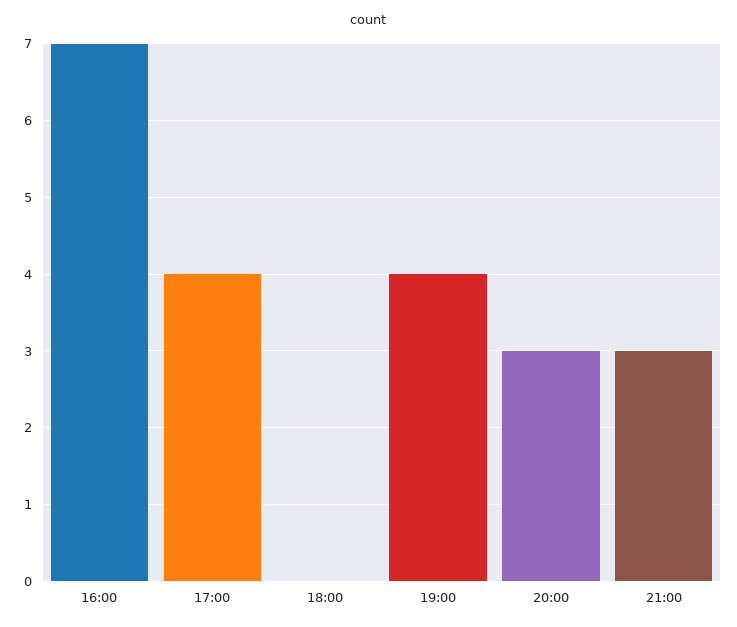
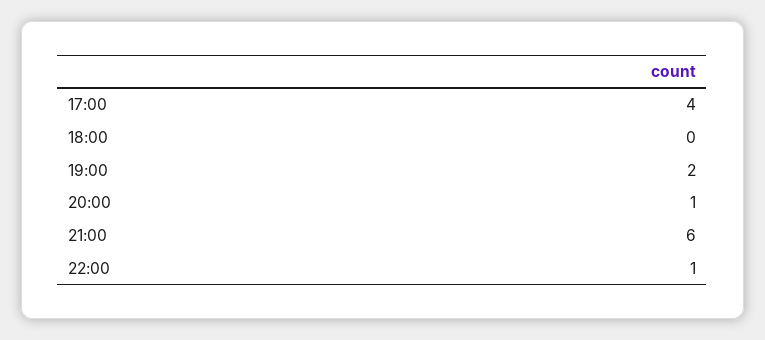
16:00: 7 -> none
19:00: 4 -> 2
20:00: 3 -> 1
21:00: 3 -> 6
22:00: none -> 1

